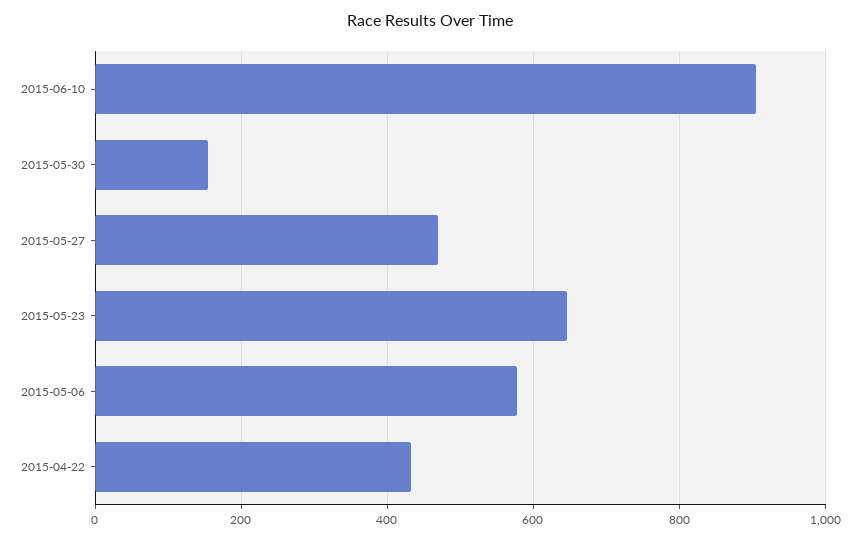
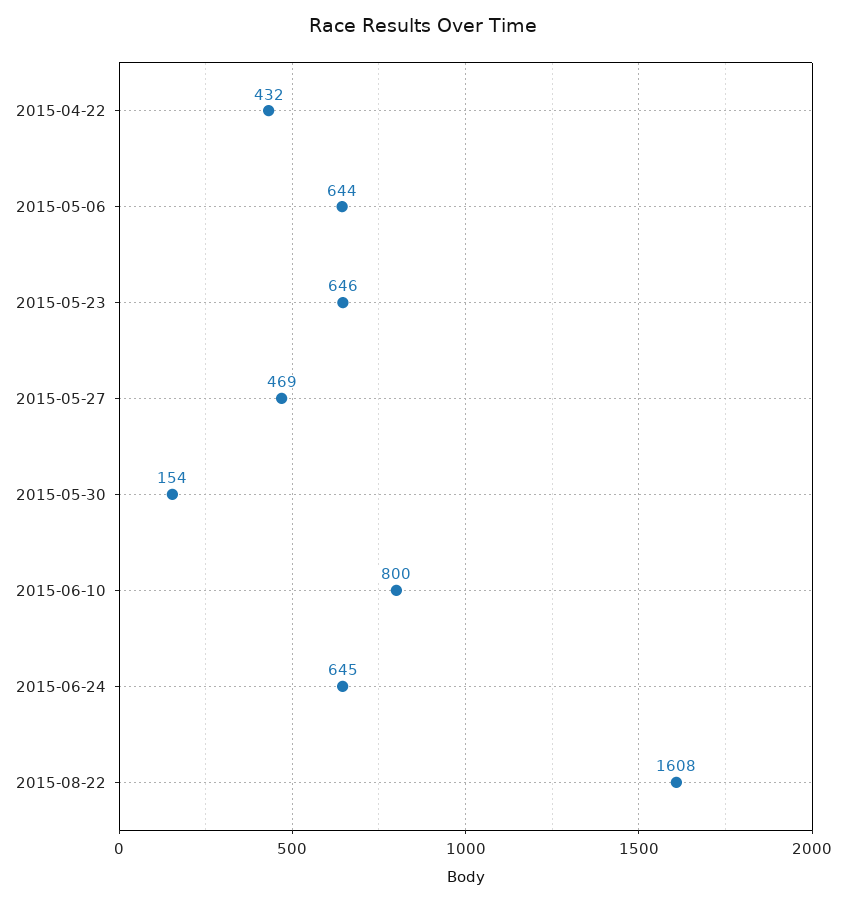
2015-06-10: 900 -> 800
2015-05-06: 580 -> 644
2015-06-24: none -> 645
2015-08-22: none -> 1608

